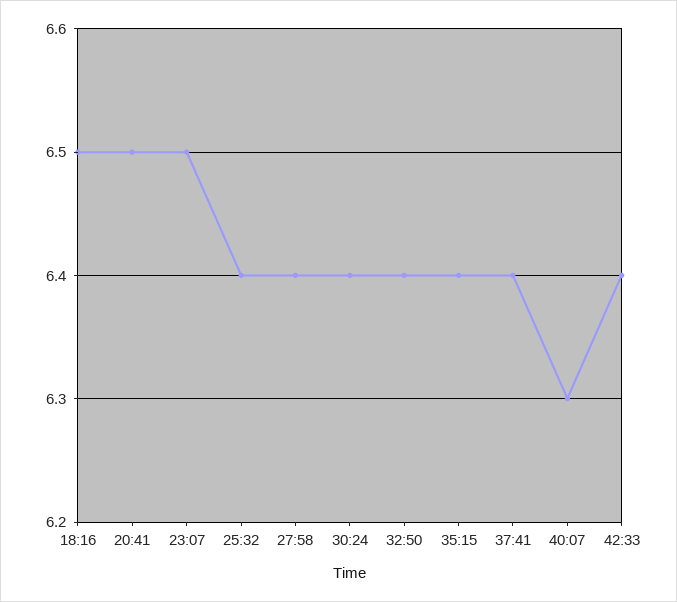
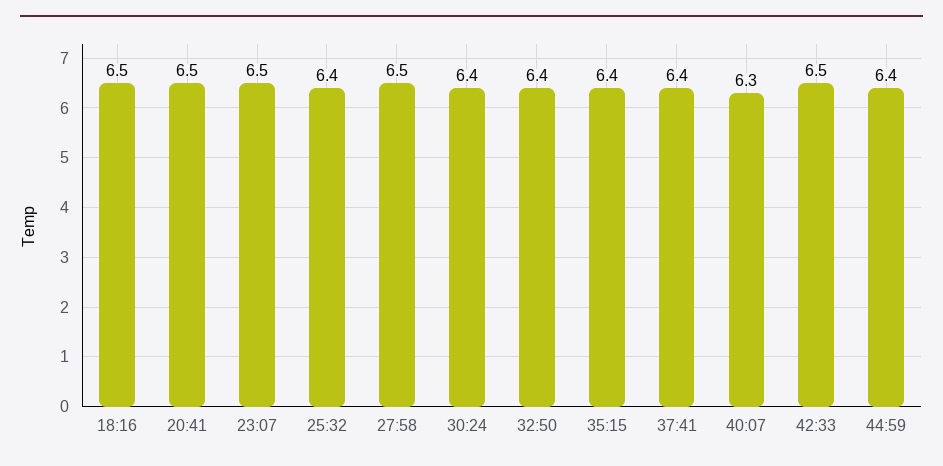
27:58: 6.4 -> 6.5
42:33: 6.4 -> 6.5
44:59: none -> 6.4

